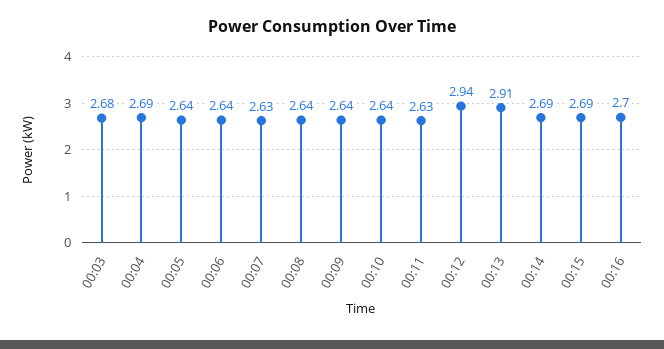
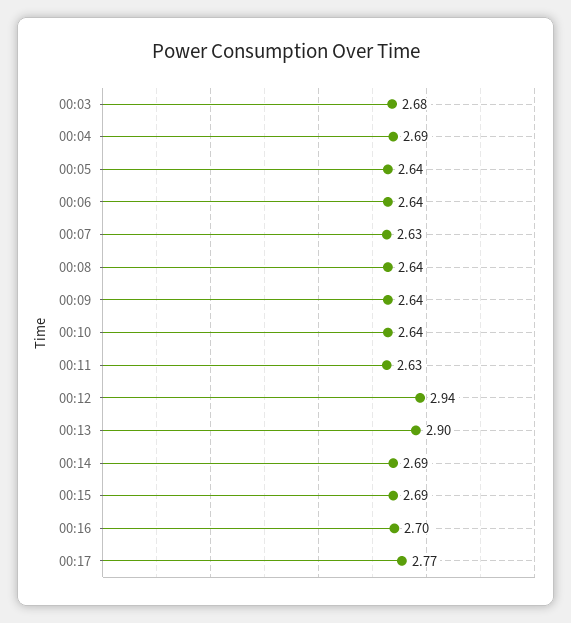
00:13: 2.91 -> 2.9
00:17: none -> 2.77

